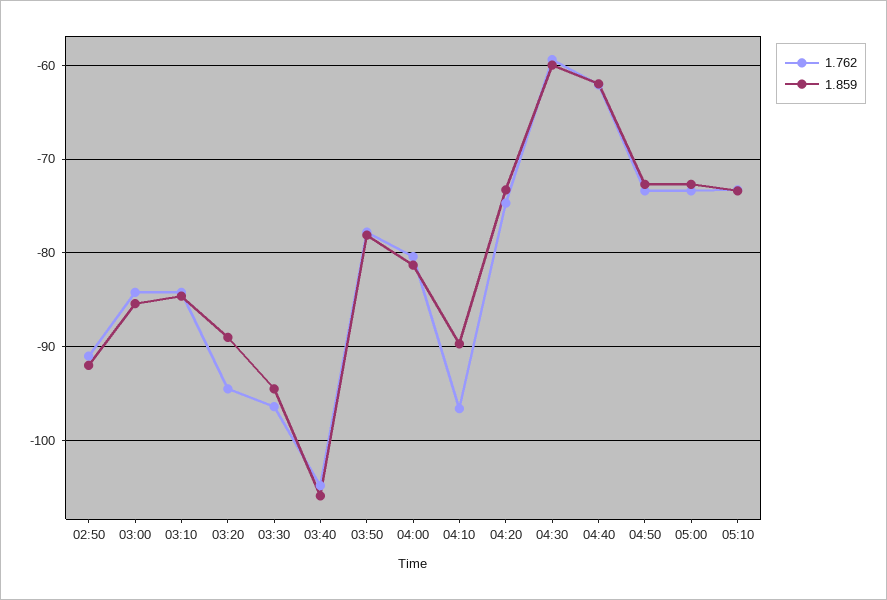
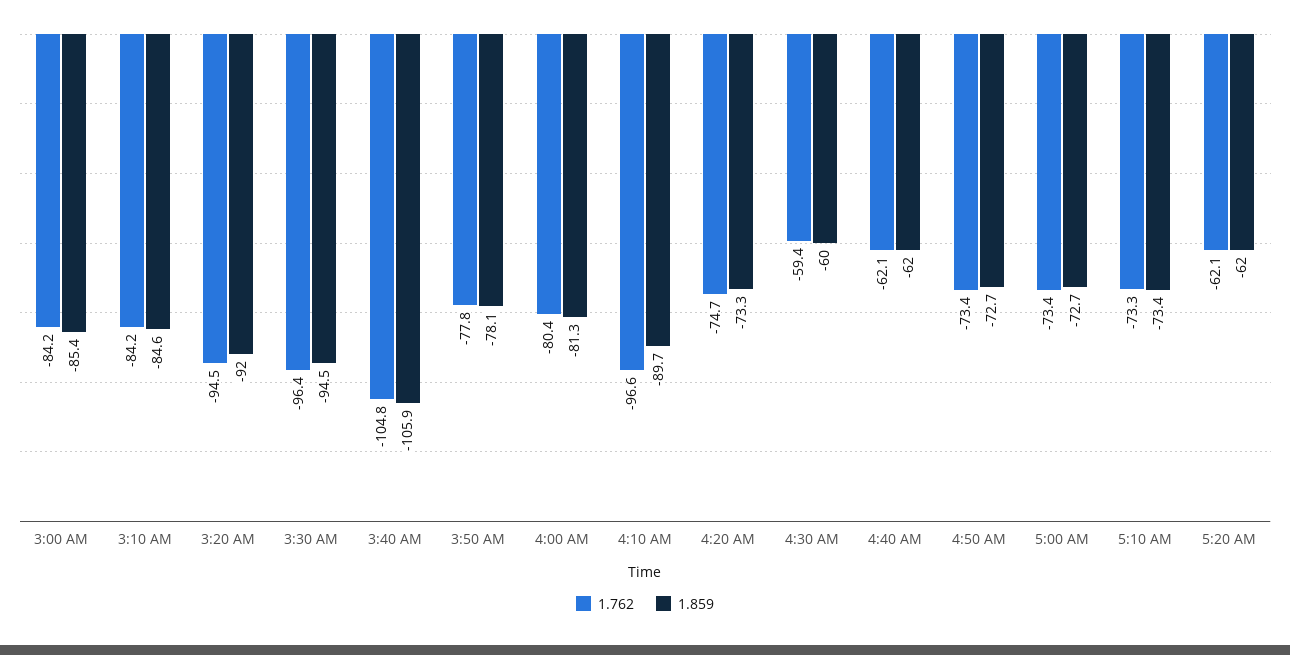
1.762, 02:50: -91 -> none
1.859, 02:50: -92 -> none
1.859, 03:20: -89 -> -92
1.762, 5:20 AM: none -> -62.1
1.859, 5:20 AM: none -> -62

